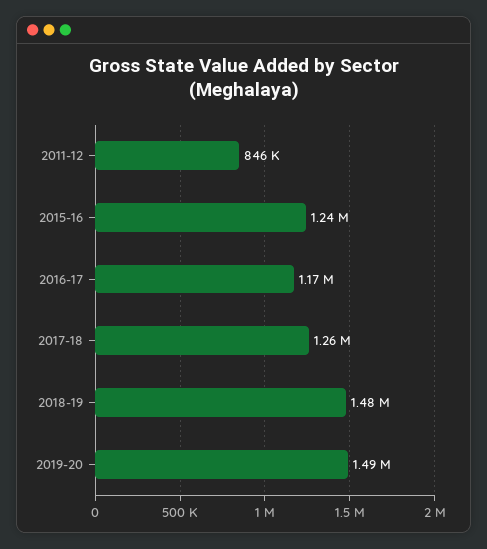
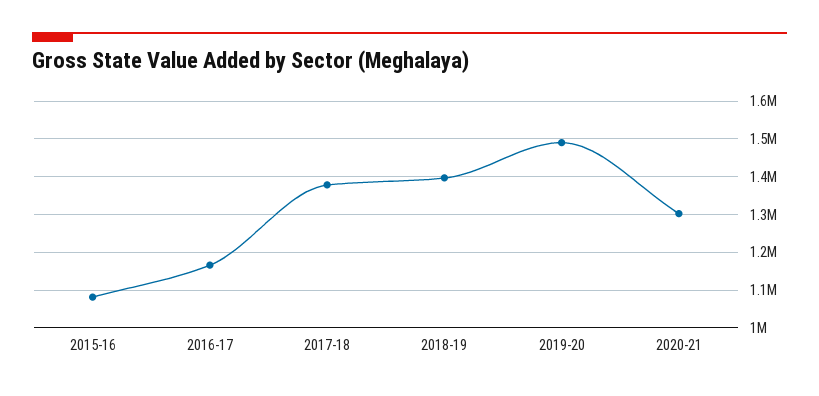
2011-12: 846000 -> none
2015-16: 1240000 -> 1080000
2017-18: 1260000 -> 1380000
2018-19: 1480000 -> 1400000
2020-21: none -> 1300000

